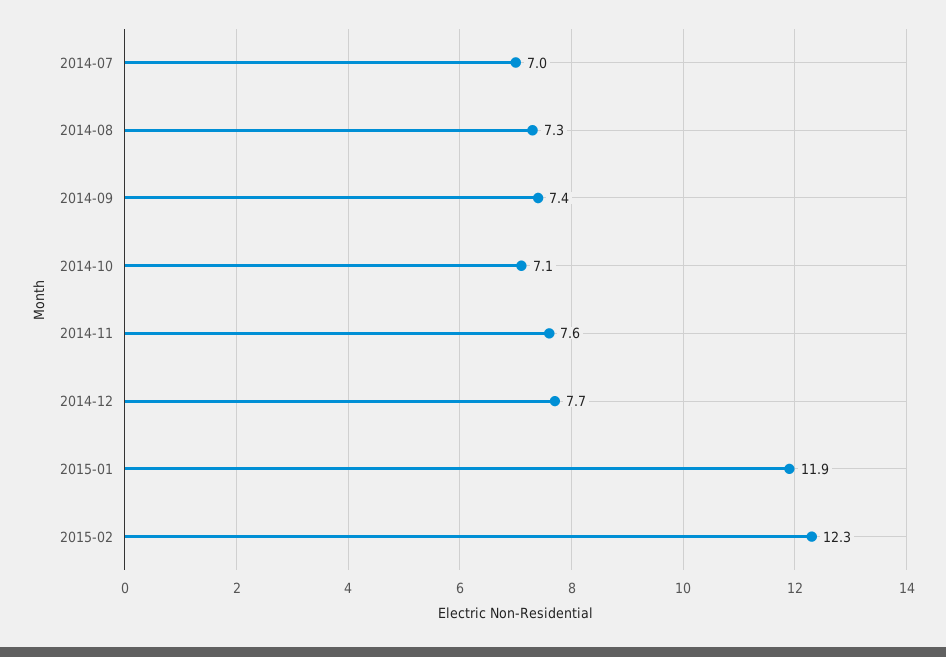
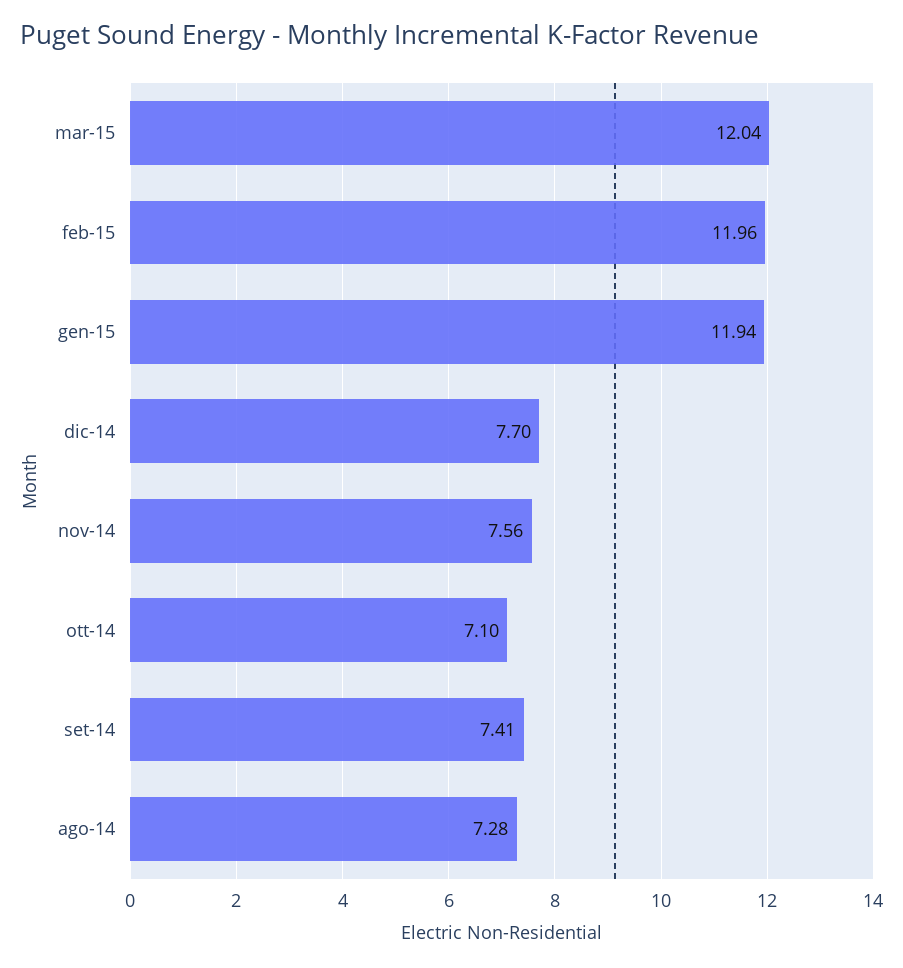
2014-07: 7 -> none
2015-02: 12.3 -> 11.96
mar-15: none -> 12.04

